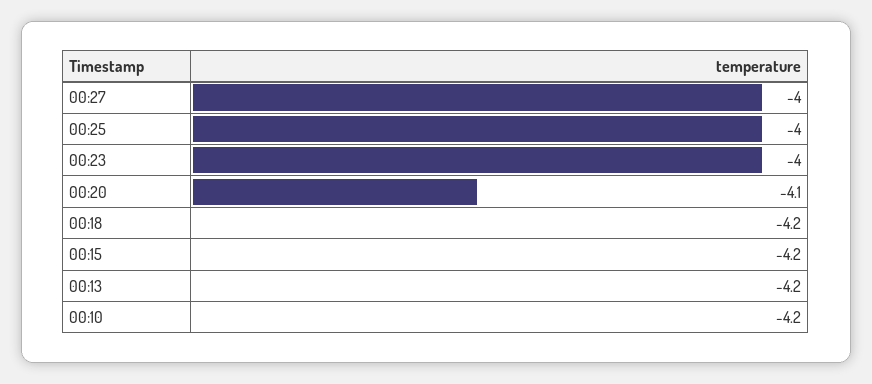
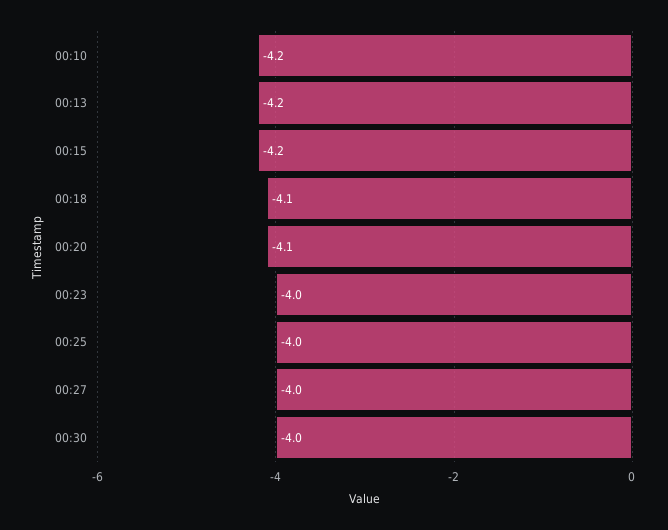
00:18: -4.2 -> -4.1
00:30: none -> -4

